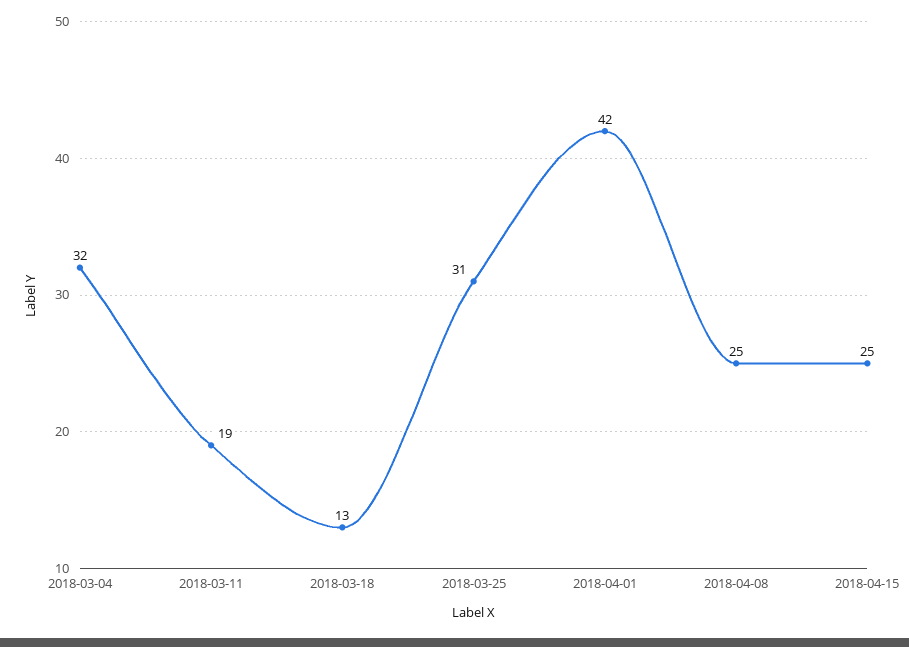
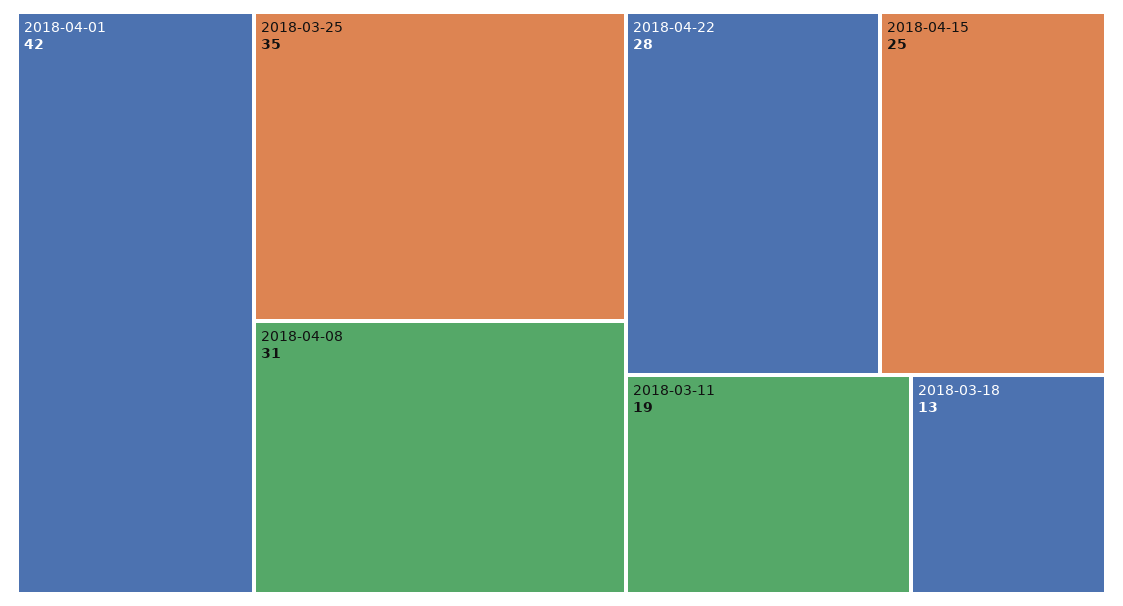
2018-03-04: 32 -> none
2018-03-25: 31 -> 35
2018-04-08: 25 -> 31
2018-04-22: none -> 28

